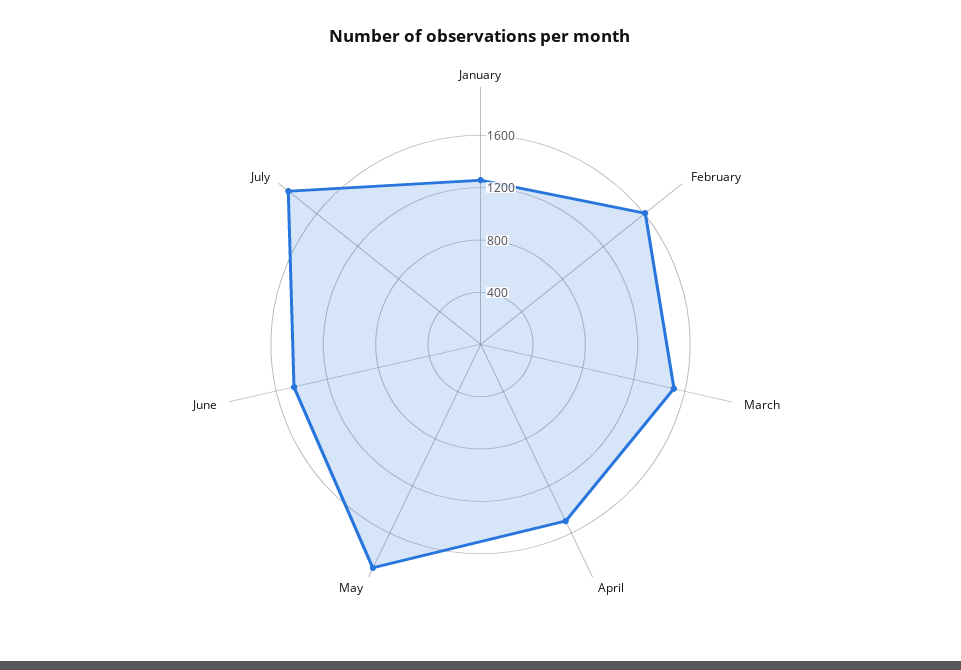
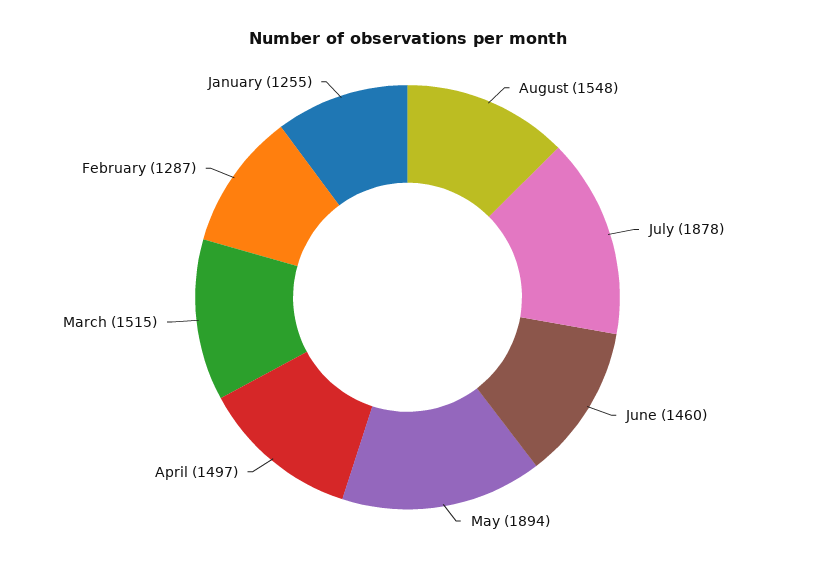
February: 1600 -> 1287
August: none -> 1548

